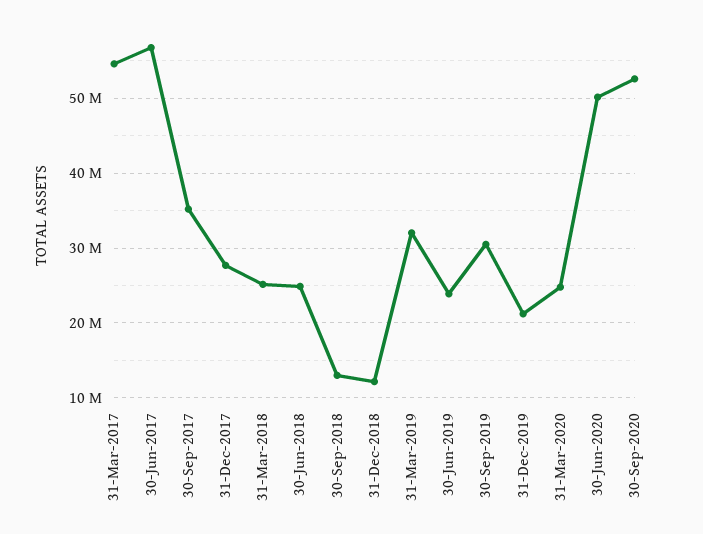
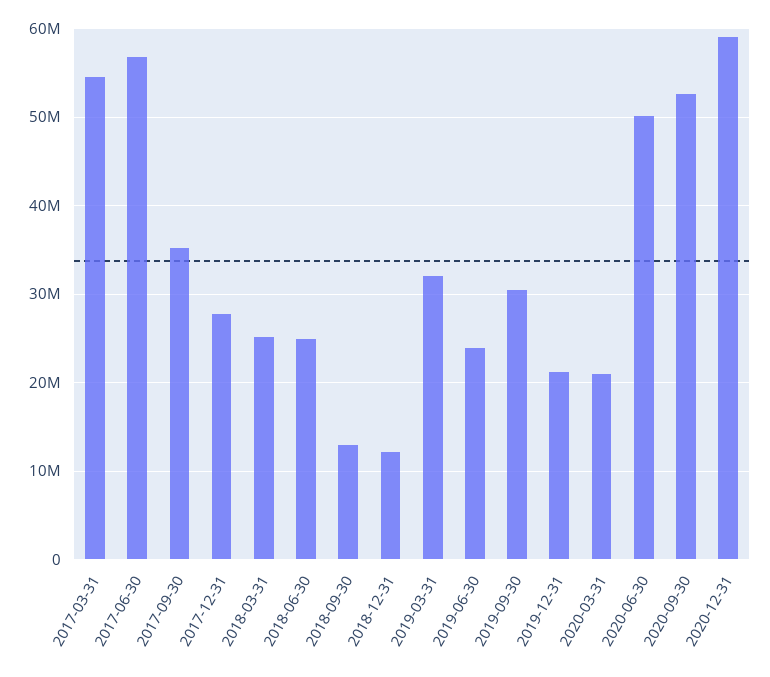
31-Mar-2020: 25000000 -> 21000000
2020-12-31: none -> 59000000

